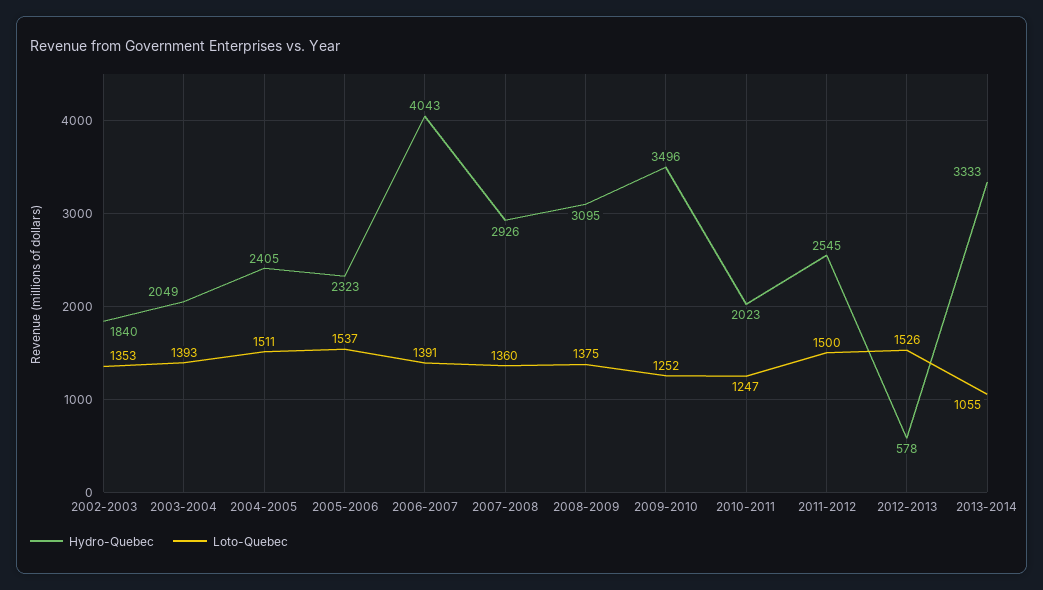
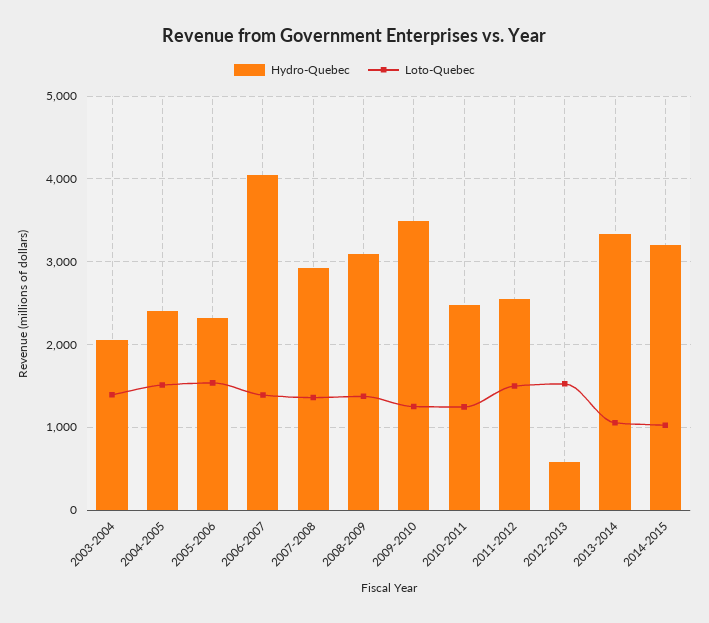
Hydro-Quebec, 2002-2003: 1840 -> none
Loto-Quebec, 2002-2003: 1353 -> none
Hydro-Quebec, 2010-2011: 2023 -> 2500
Hydro-Quebec, 2014-2015: none -> 3200
Loto-Quebec, 2014-2015: none -> 1000

